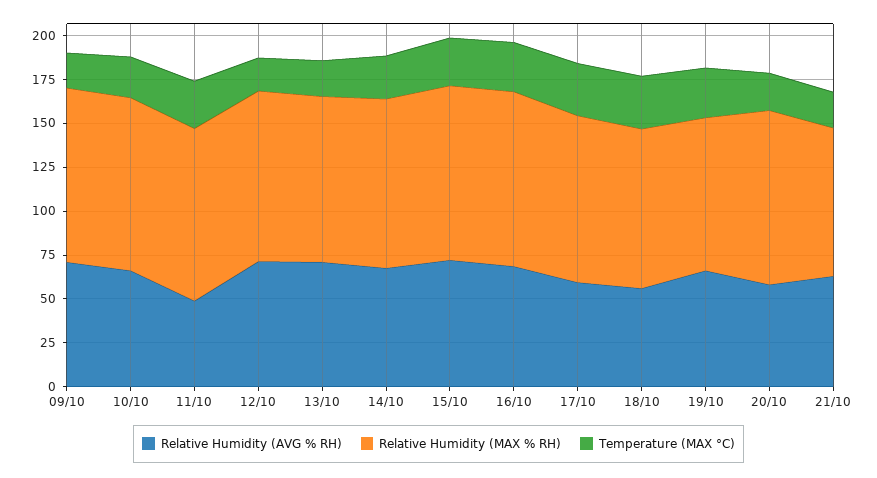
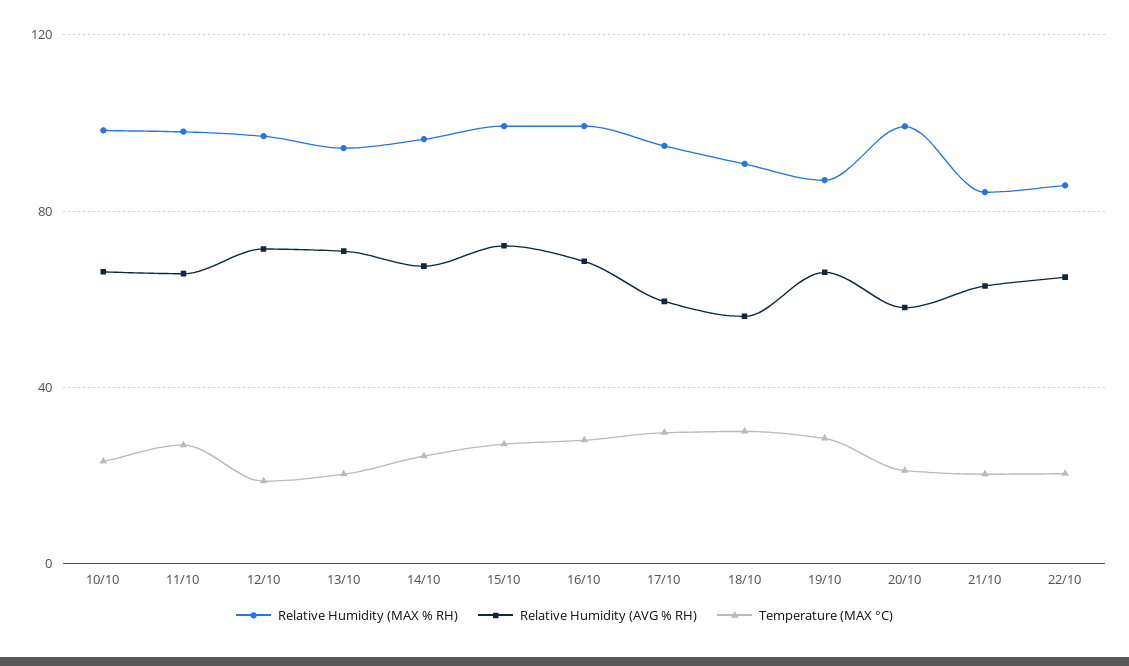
Relative Humidity (AVG % RH), 09/10: 70 -> none
Relative Humidity (MAX % RH), 09/10: 100 -> none
Temperature (MAX °C), 09/10: 20 -> none
Relative Humidity (AVG % RH), 11/10: 50 -> 65
Relative Humidity (MAX % RH), 22/10: none -> 85
Relative Humidity (AVG % RH), 22/10: none -> 65
Temperature (MAX °C), 22/10: none -> 20

